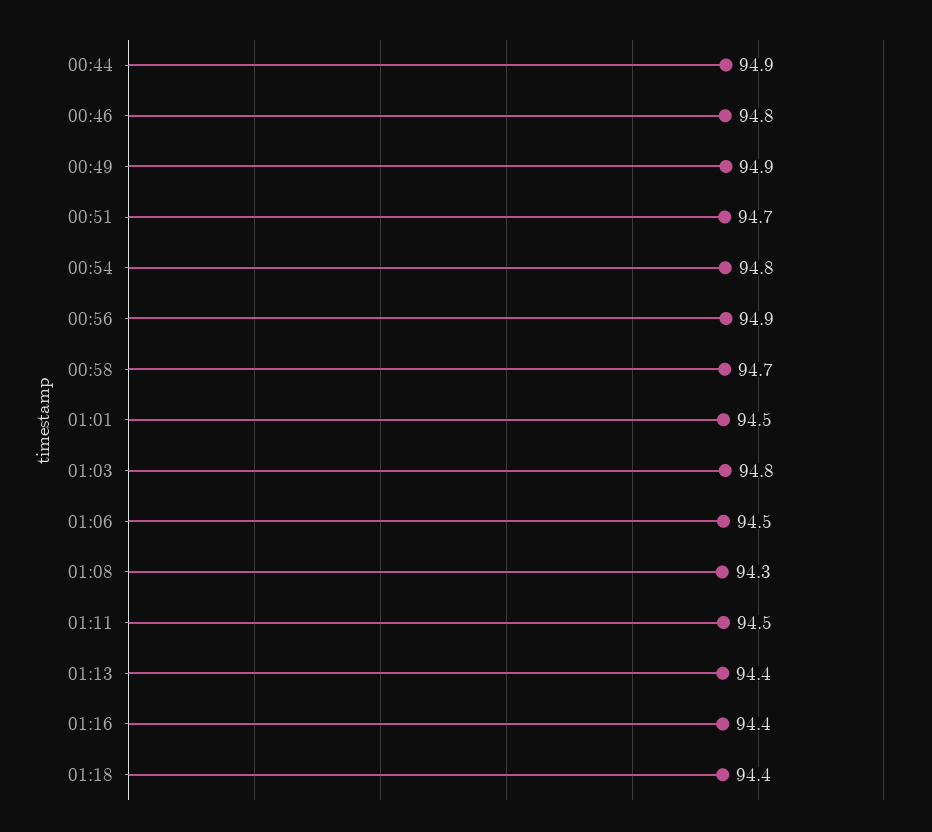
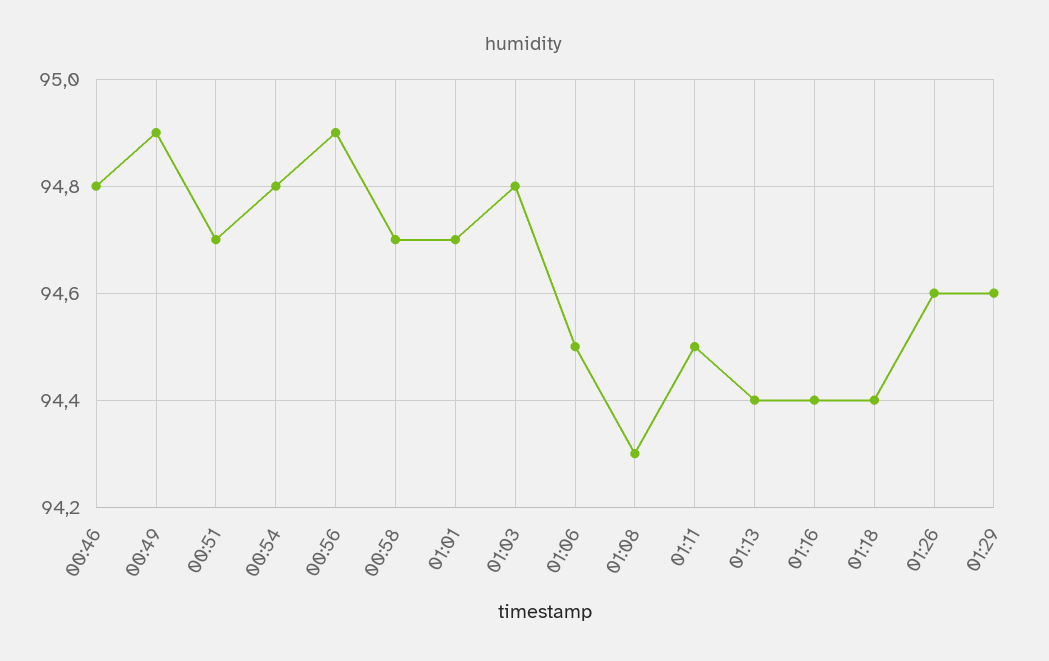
00:44: 94.9 -> none
01:01: 94.5 -> 94.7
01:26: none -> 94.6
01:29: none -> 94.6

